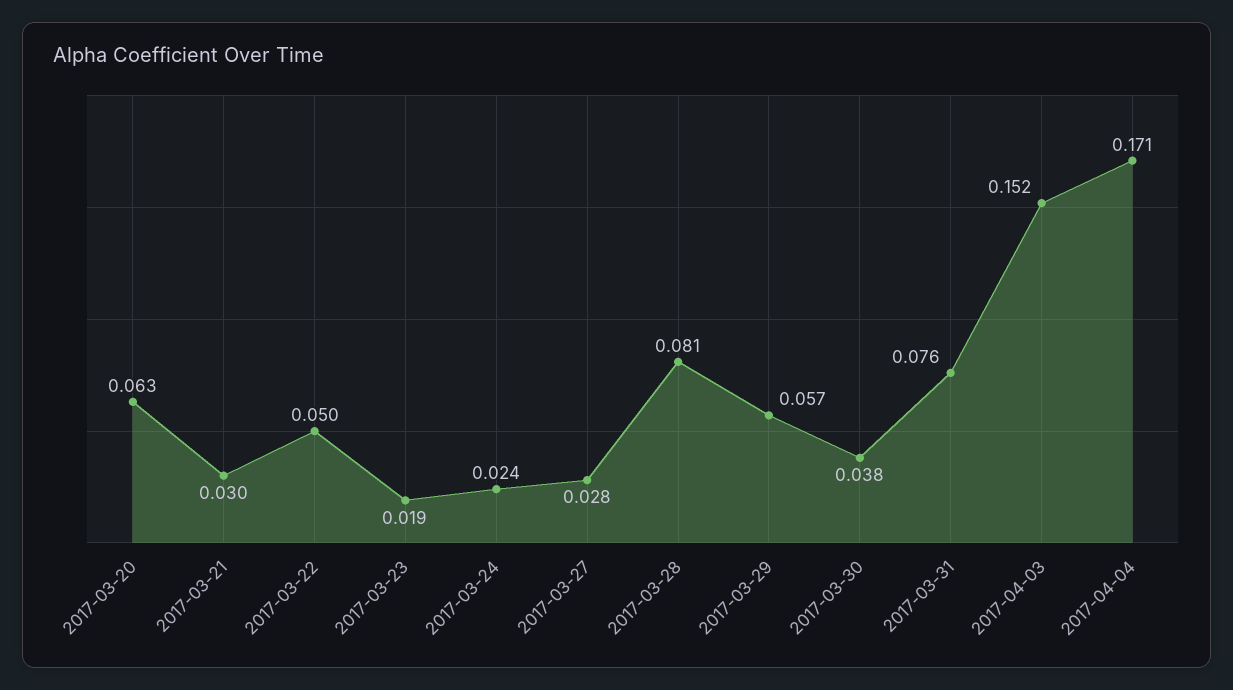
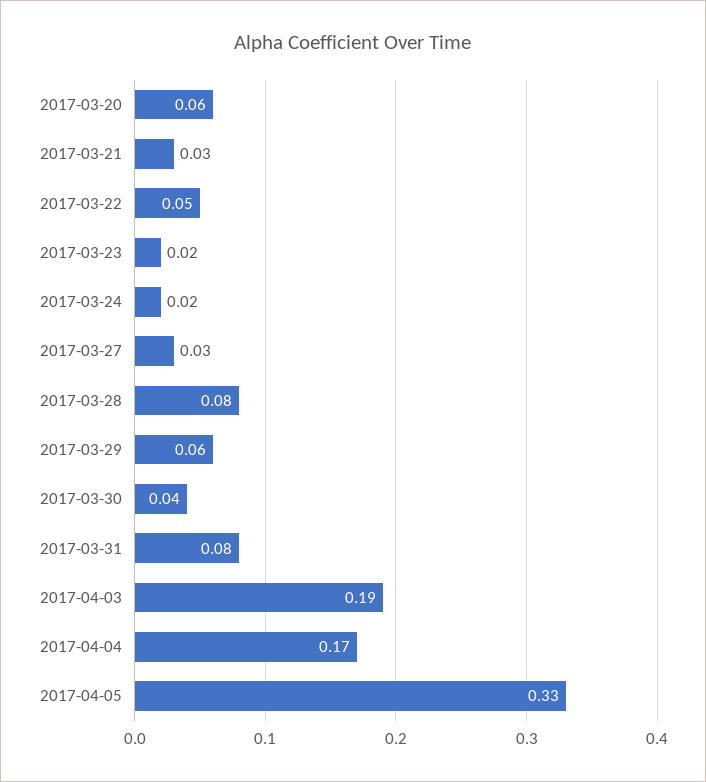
2017-04-03: 0.152 -> 0.19
2017-04-05: none -> 0.33

